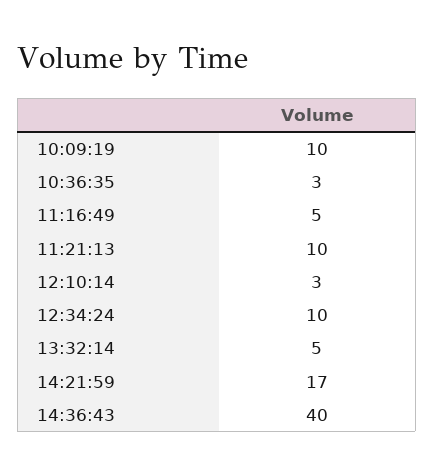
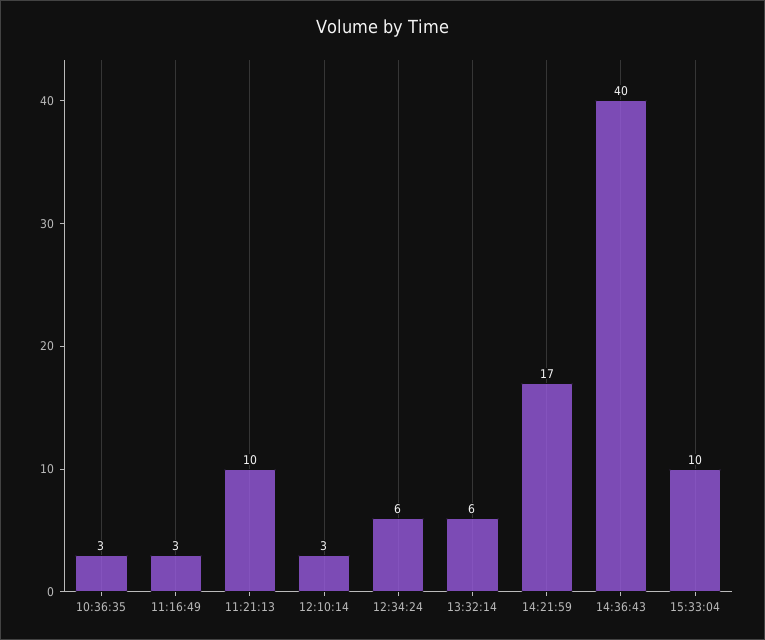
10:09:19: 10 -> none
11:16:49: 5 -> 3
12:34:24: 10 -> 6
13:32:14: 5 -> 6
15:33:04: none -> 10

